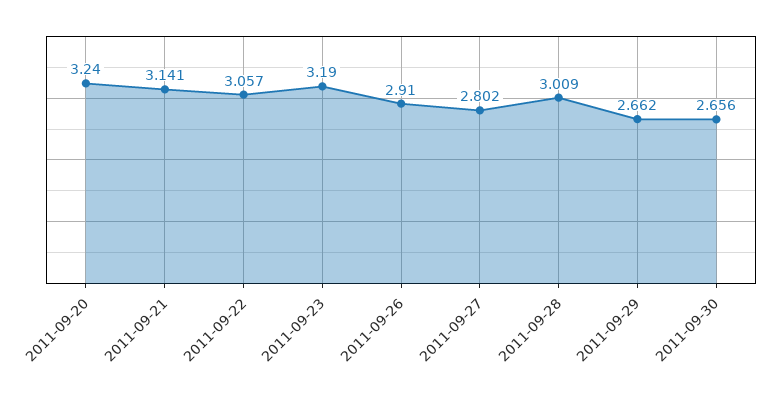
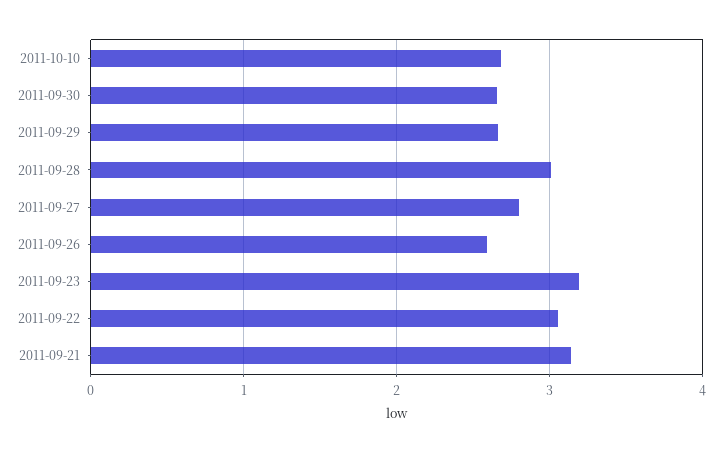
2011-09-20: 3.24 -> none
2011-09-26: 2.91 -> 2.6
2011-10-10: none -> 2.7

